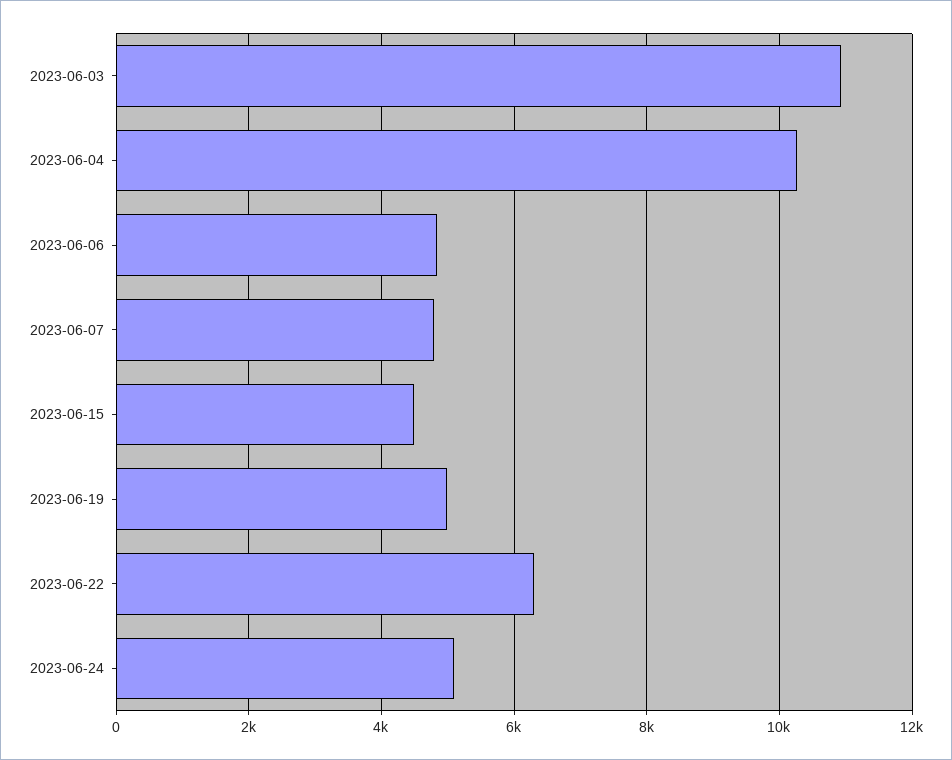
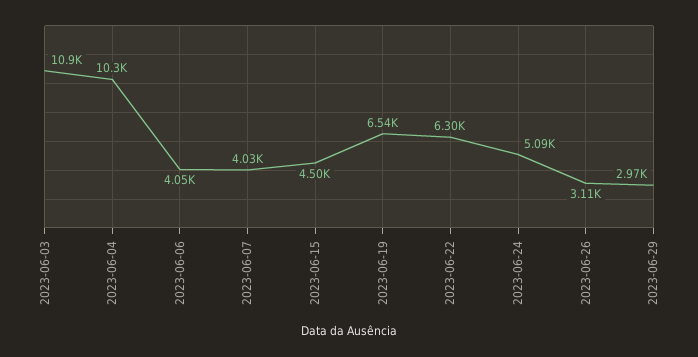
2023-06-06: 4800 -> 4050
2023-06-07: 4800 -> 4030
2023-06-19: 5000 -> 6540
2023-06-26: none -> 3110
2023-06-29: none -> 2970

